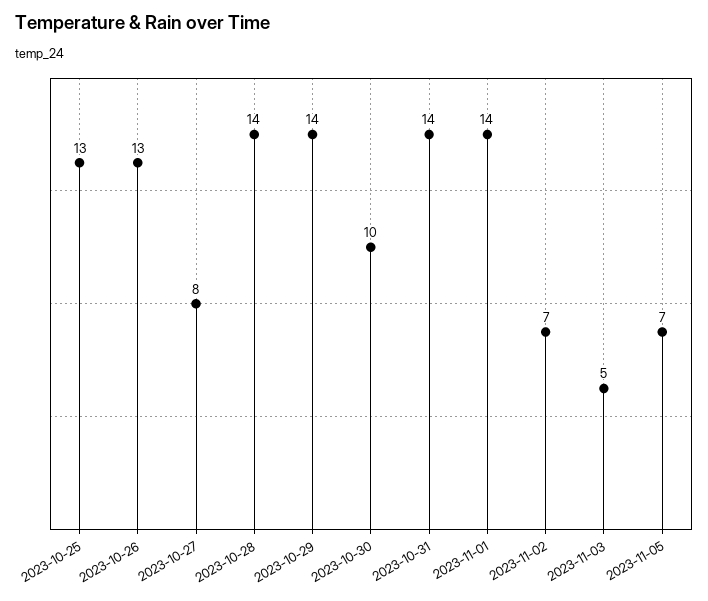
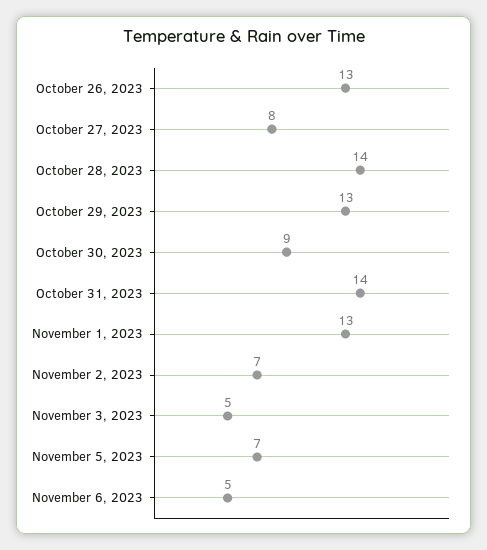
2023-10-25: 13 -> none
2023-10-29: 14 -> 13
2023-10-30: 10 -> 9
2023-11-01: 14 -> 13
November 6, 2023: none -> 5

